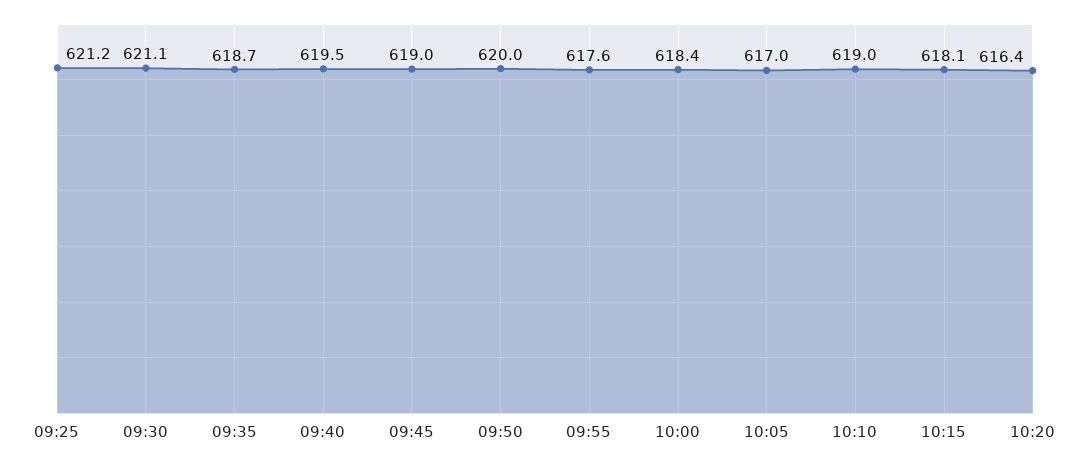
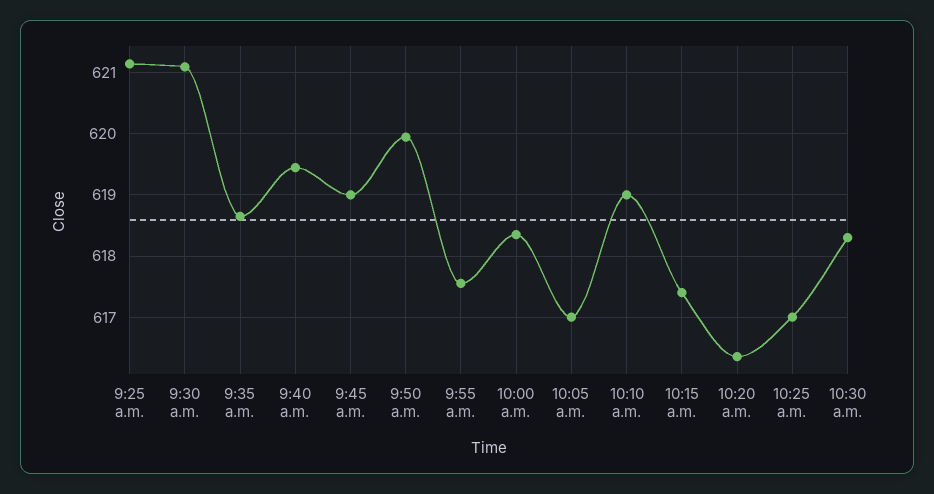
10:15: 618.1 -> 617.4
10:25 a.m.: none -> 617
10:30 a.m.: none -> 618.3

